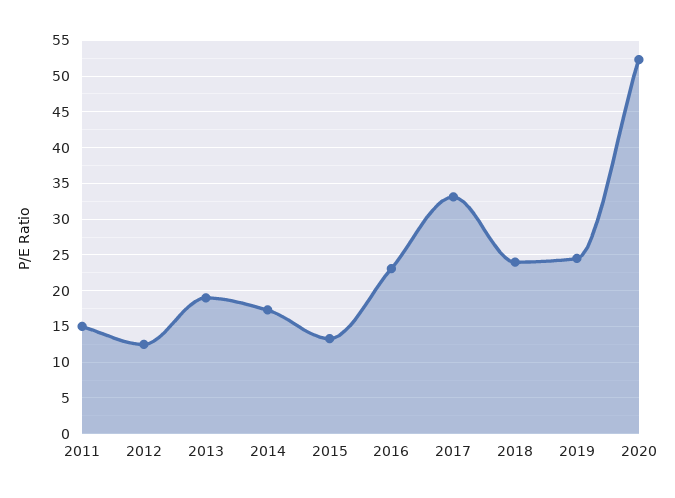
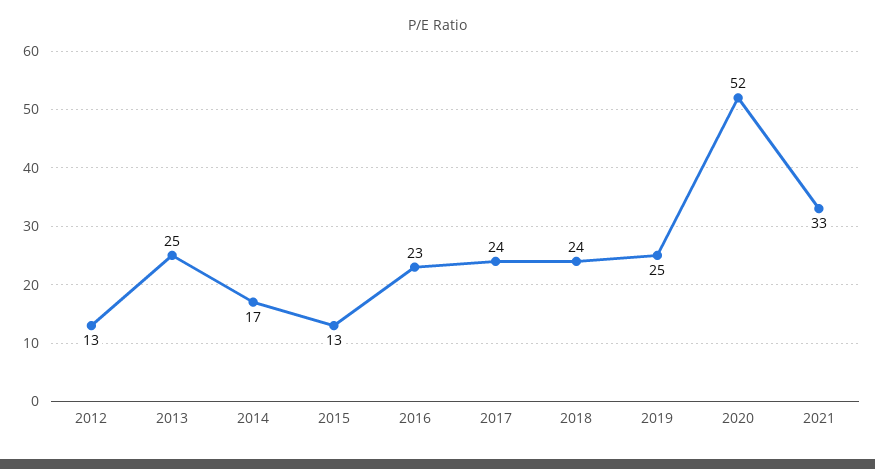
2011: 15 -> none
2013: 19 -> 25
2017: 33 -> 24
2021: none -> 33

